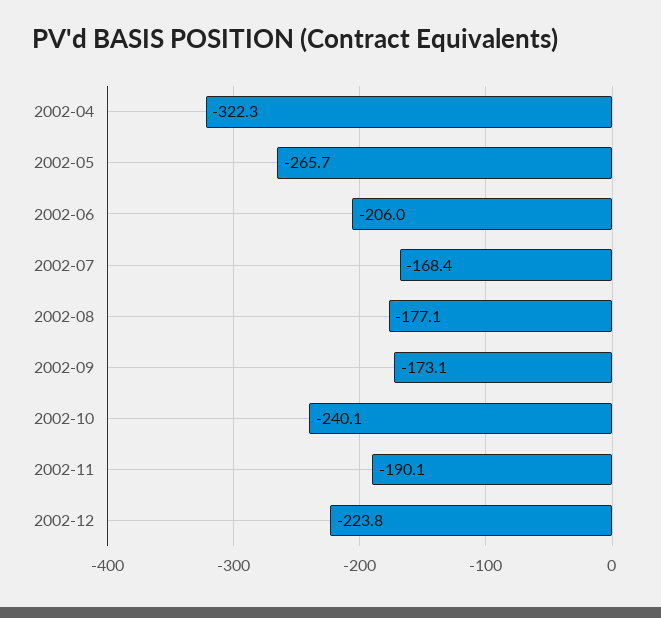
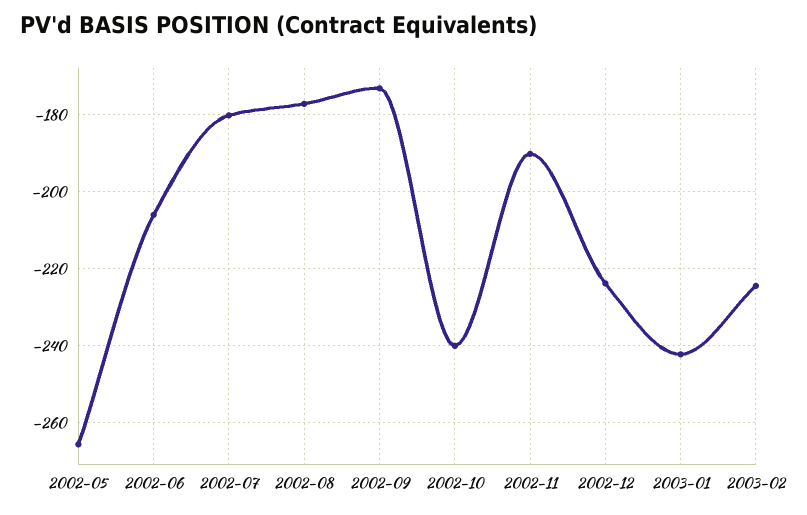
2002-04: -322.3 -> none
2002-07: -168.4 -> -180
2003-01: none -> -242
2003-02: none -> -224

